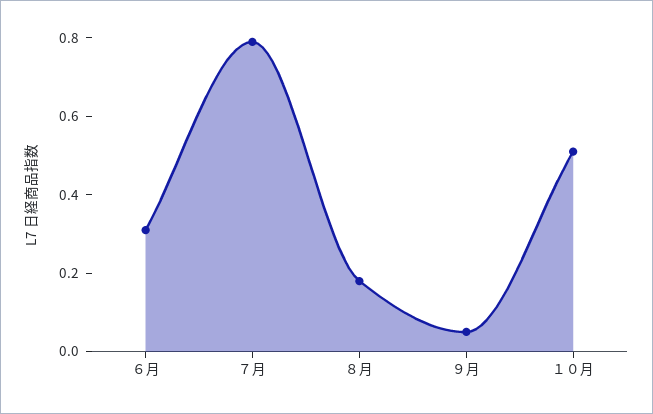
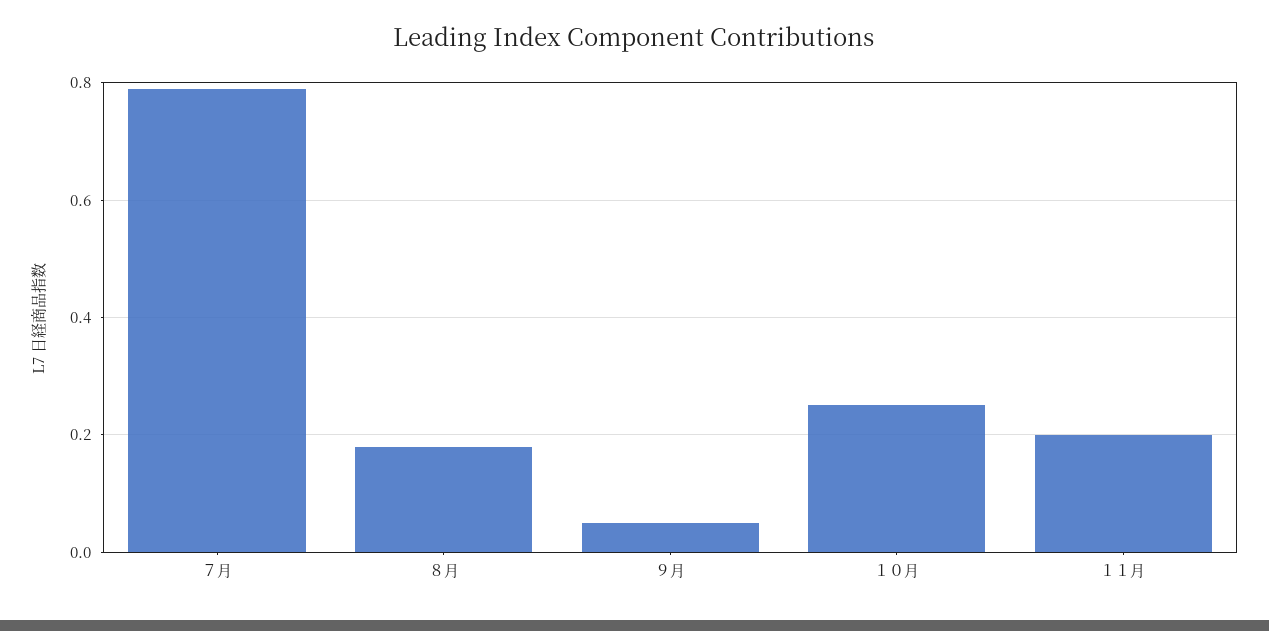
６月: 0.3 -> none
１０月: 0.5 -> 0.25
１１月: none -> 0.2

